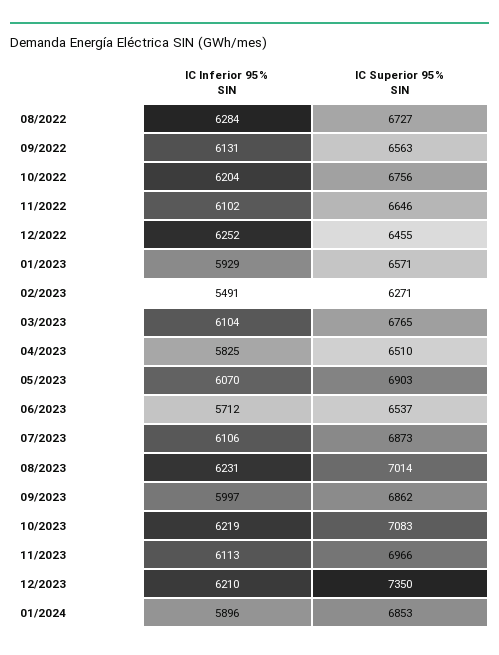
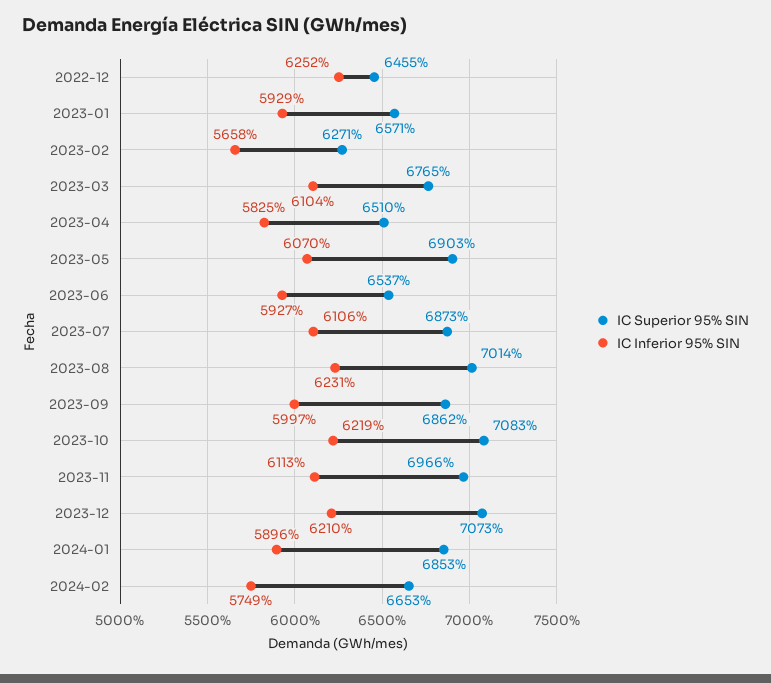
IC Inferior 95% SIN, 08/2022: 6284 -> none
IC Superior 95% SIN, 08/2022: 6727 -> none
IC Inferior 95% SIN, 09/2022: 6131 -> none
IC Superior 95% SIN, 09/2022: 6563 -> none
IC Inferior 95% SIN, 10/2022: 6204 -> none
IC Superior 95% SIN, 10/2022: 6756 -> none
IC Inferior 95% SIN, 11/2022: 6102 -> none
IC Superior 95% SIN, 11/2022: 6646 -> none
IC Inferior 95% SIN, 02/2023: 5491 -> 5658
IC Inferior 95% SIN, 06/2023: 5712 -> 5927
IC Superior 95% SIN, 12/2023: 7350 -> 7073
IC Superior 95% SIN, 2024-02: none -> 6653
IC Inferior 95% SIN, 2024-02: none -> 5749

